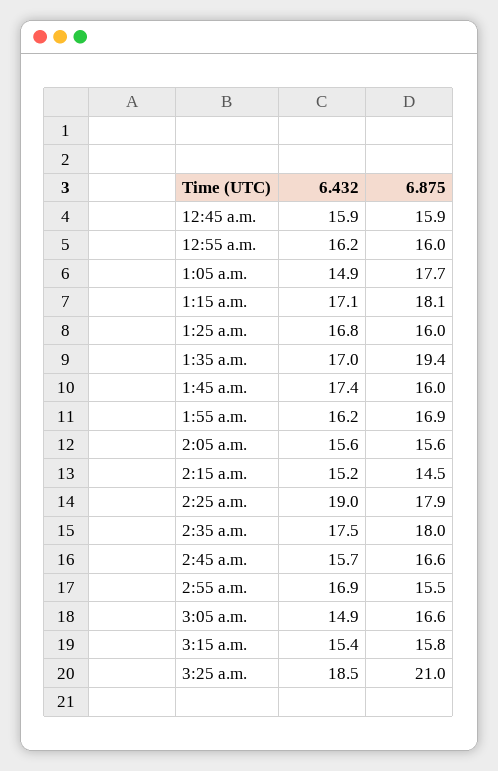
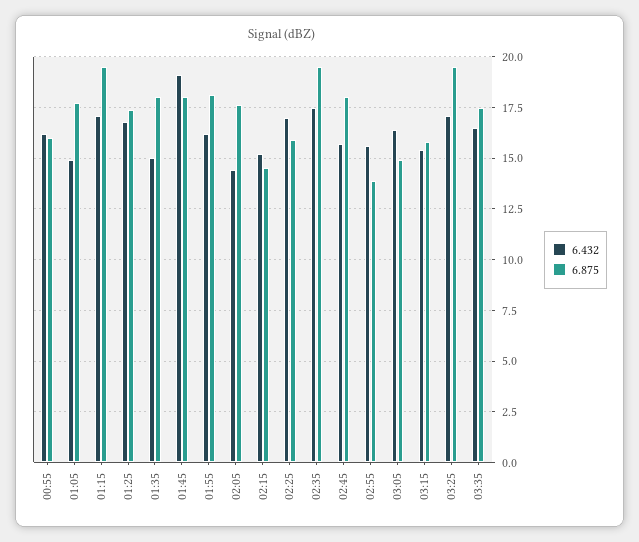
6.432, 12:45 a.m.: 15.9 -> none
6.875, 12:45 a.m.: 15.9 -> none
6.875, 1:15 a.m.: 18.1 -> 19.5
6.875, 1:25 a.m.: 16 -> 17.5
6.432, 1:35 a.m.: 17 -> 15
6.875, 1:35 a.m.: 19.4 -> 18
6.432, 1:45 a.m.: 17.4 -> 19
6.875, 1:45 a.m.: 16 -> 18
6.875, 1:55 a.m.: 16.9 -> 18
6.432, 2:05 a.m.: 15.6 -> 14.5
6.875, 2:05 a.m.: 15.6 -> 17.5
6.432, 2:25 a.m.: 19 -> 17
6.875, 2:25 a.m.: 17.9 -> 16
6.875, 2:35 a.m.: 18 -> 19.5
6.875, 2:45 a.m.: 16.6 -> 18
6.432, 2:55 a.m.: 16.9 -> 15.5
6.875, 2:55 a.m.: 15.5 -> 14
6.432, 3:05 a.m.: 14.9 -> 16.5
6.875, 3:05 a.m.: 16.6 -> 15
6.432, 3:25 a.m.: 18.5 -> 17
6.875, 3:25 a.m.: 21 -> 19.5
6.432, 03:35: none -> 16.5
6.875, 03:35: none -> 17.5

